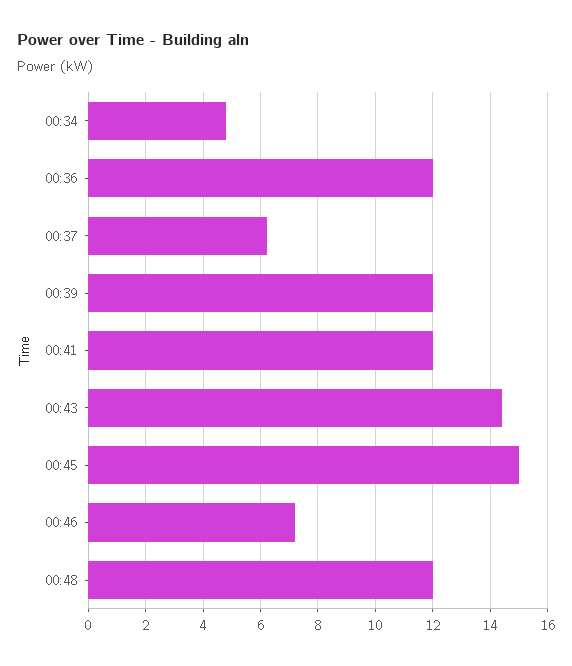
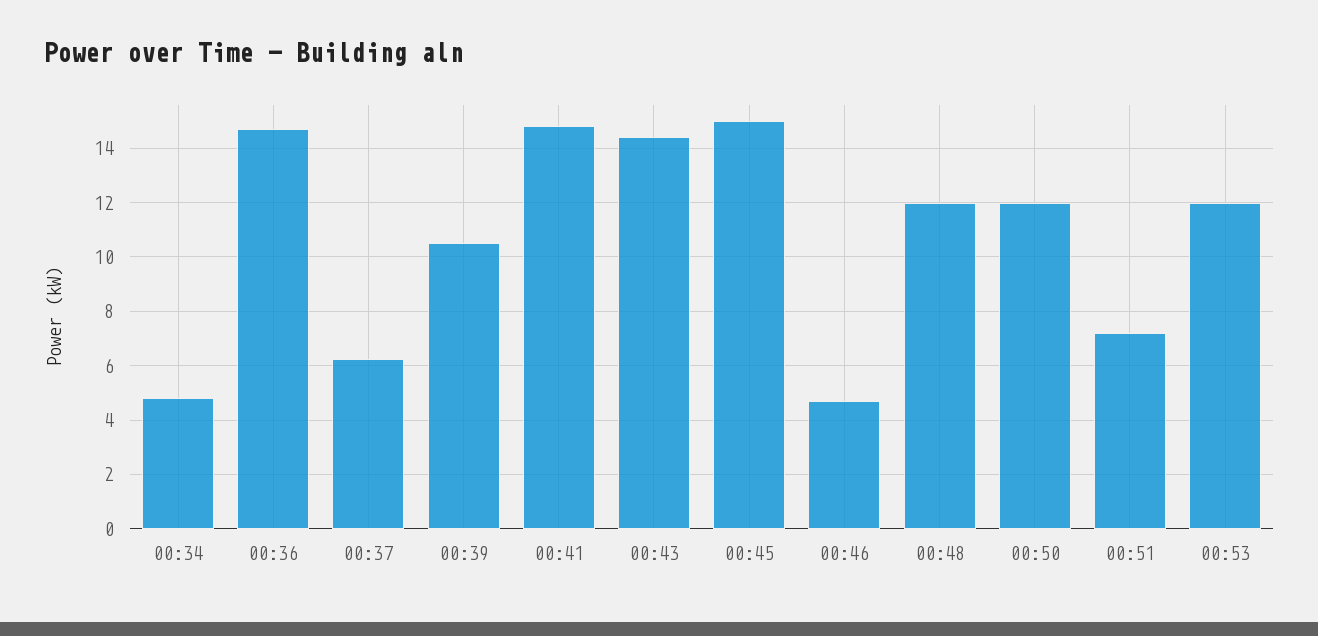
00:36: 12 -> 14.75
00:39: 12 -> 10.5
00:41: 12 -> 14.75
00:46: 7.25 -> 4.75
00:50: none -> 12
00:51: none -> 7.25
00:53: none -> 12

